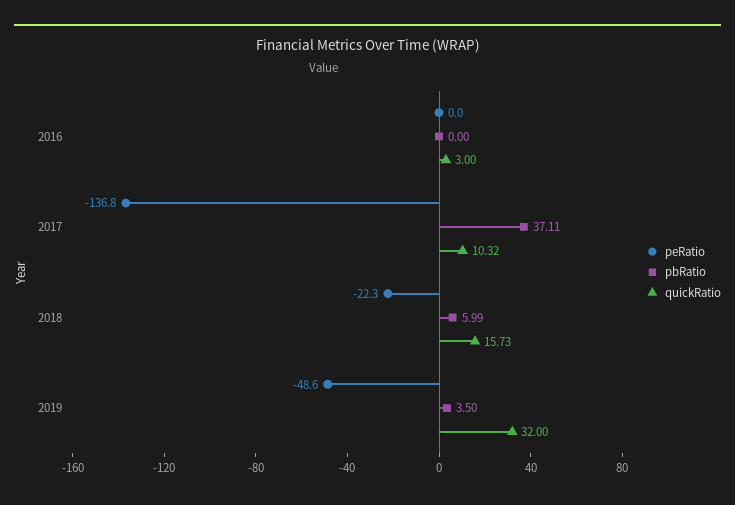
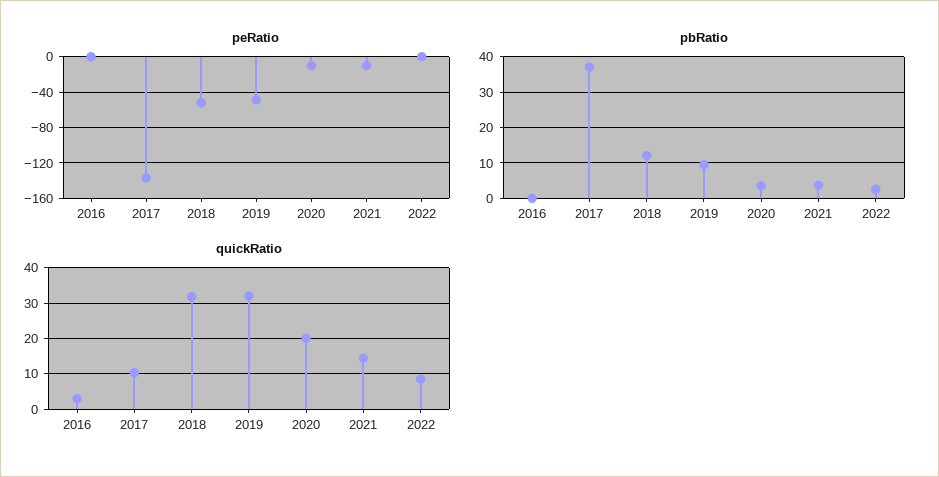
peRatio, 2018: -22.3 -> -50
pbRatio, 2018: 5.99 -> 12
quickRatio, 2018: 15.73 -> 32
pbRatio, 2019: 3.5 -> 10
peRatio, 2020: none -> -10
peRatio, 2021: none -> -10
peRatio, 2022: none -> 0
pbRatio, 2020: none -> 4
pbRatio, 2021: none -> 4
pbRatio, 2022: none -> 2
quickRatio, 2020: none -> 20
quickRatio, 2021: none -> 14
quickRatio, 2022: none -> 8

